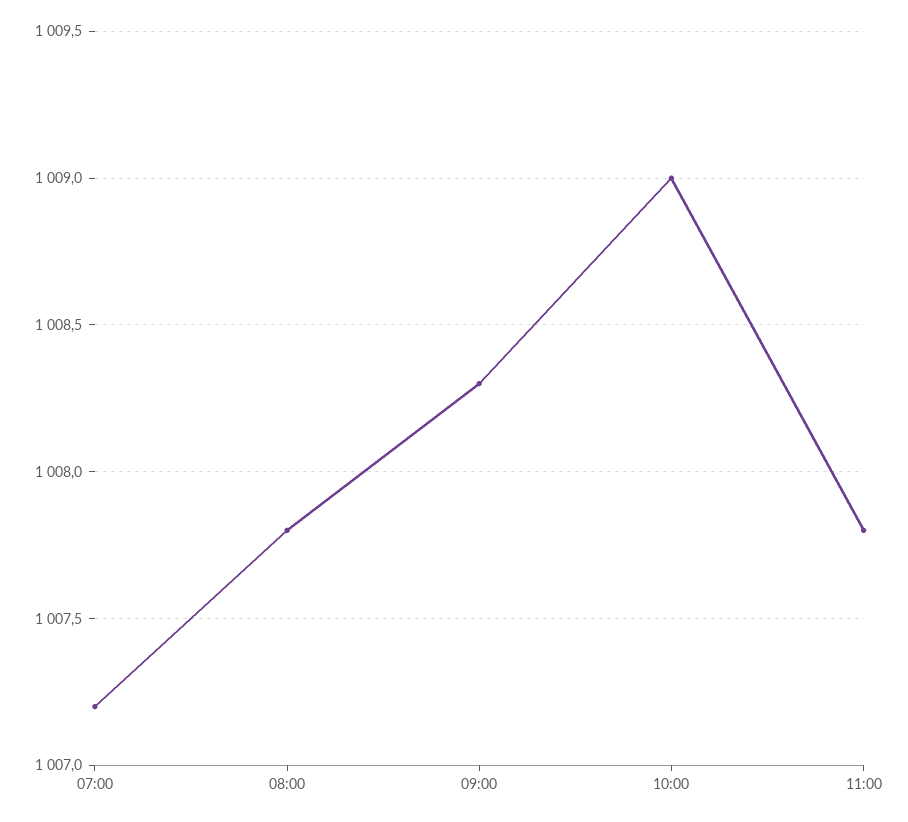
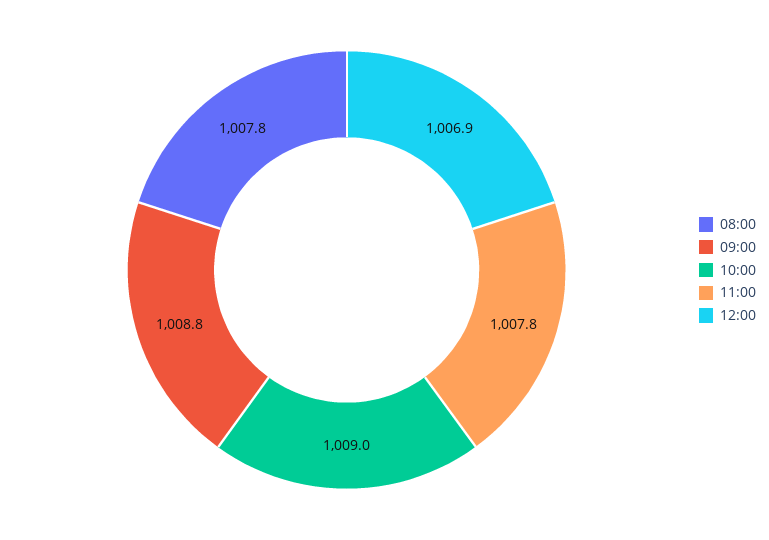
07:00: 1007.2 -> none
09:00: 1008.3 -> 1008.8
12:00: none -> 1006.9

